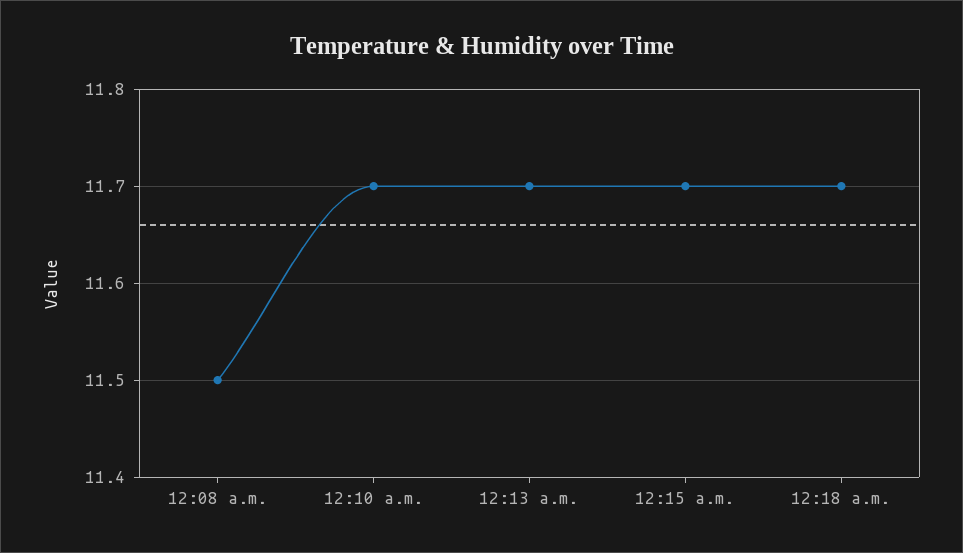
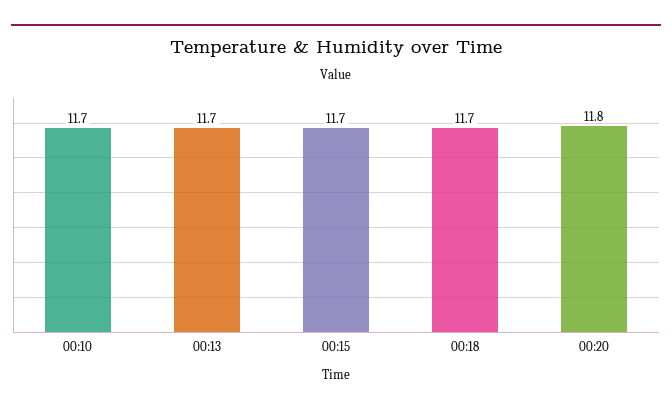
12:08 a.m.: 11.5 -> none
00:20: none -> 11.8

